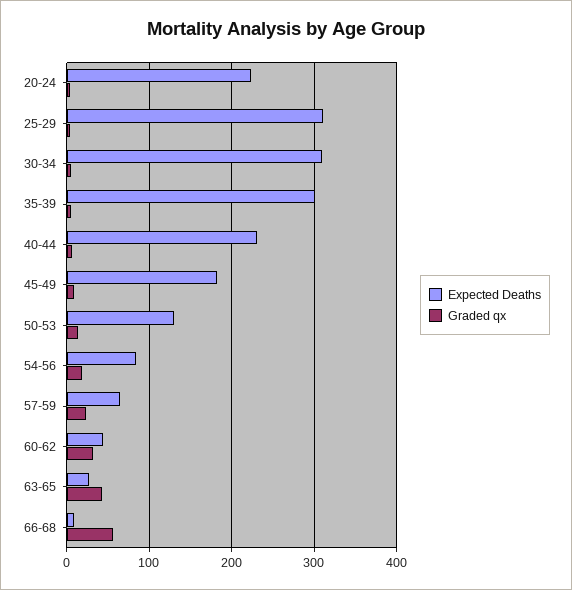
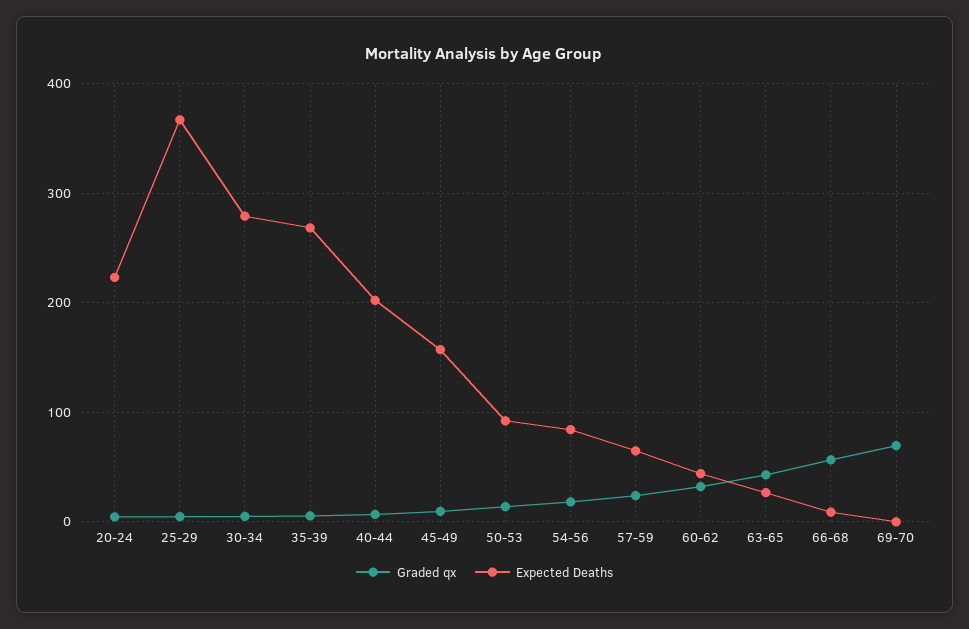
Expected Deaths, 25-29: 310 -> 370
Expected Deaths, 30-34: 310 -> 280
Expected Deaths, 35-39: 300 -> 270
Expected Deaths, 40-44: 230 -> 200
Expected Deaths, 45-49: 180 -> 160
Expected Deaths, 50-53: 130 -> 90
Graded qx, 69-70: none -> 70
Expected Deaths, 69-70: none -> 0

